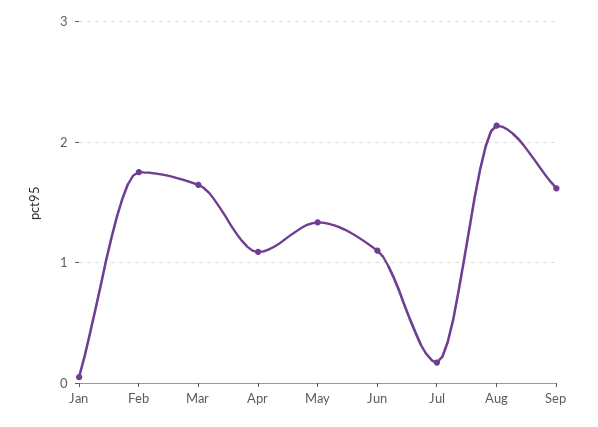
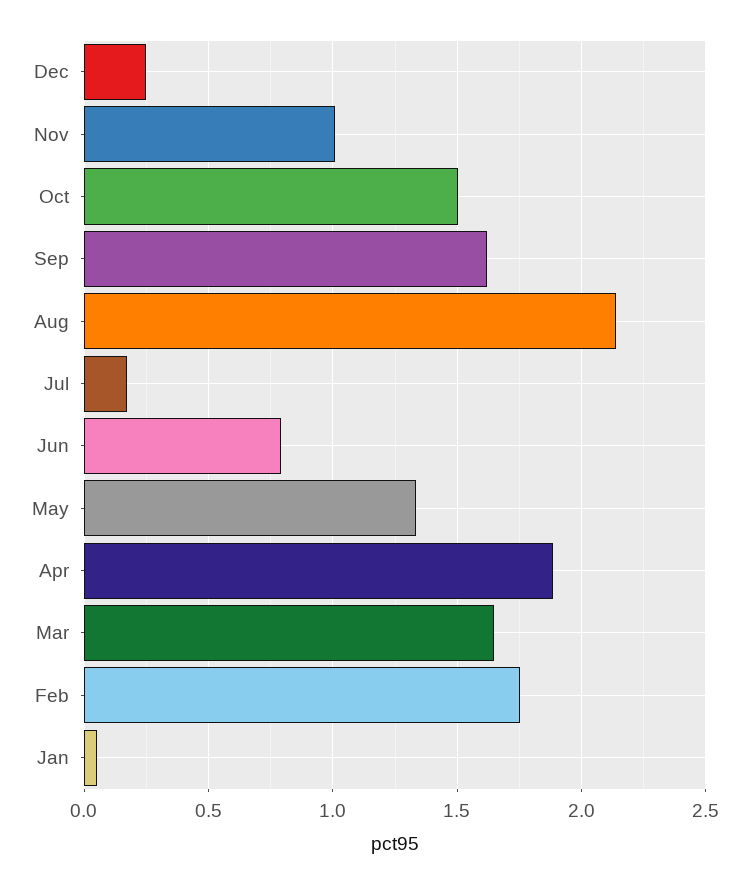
Apr: 1.1 -> 1.9
Jun: 1.1 -> 0.8
Dec: none -> 0.25
Nov: none -> 1
Oct: none -> 1.5

